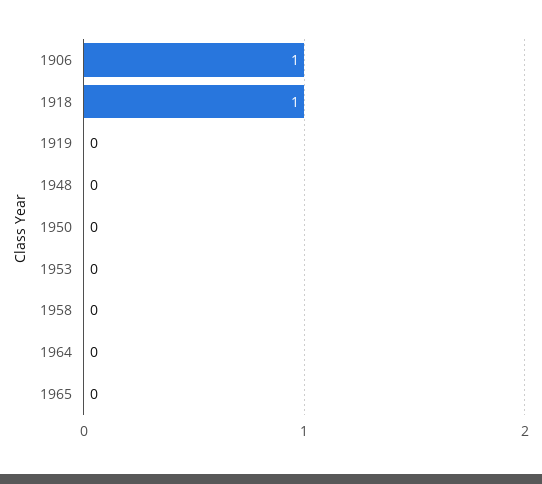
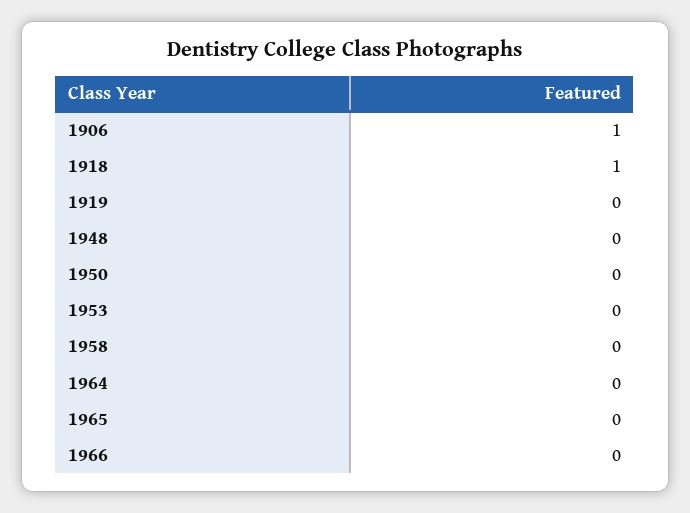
1966: none -> 0

